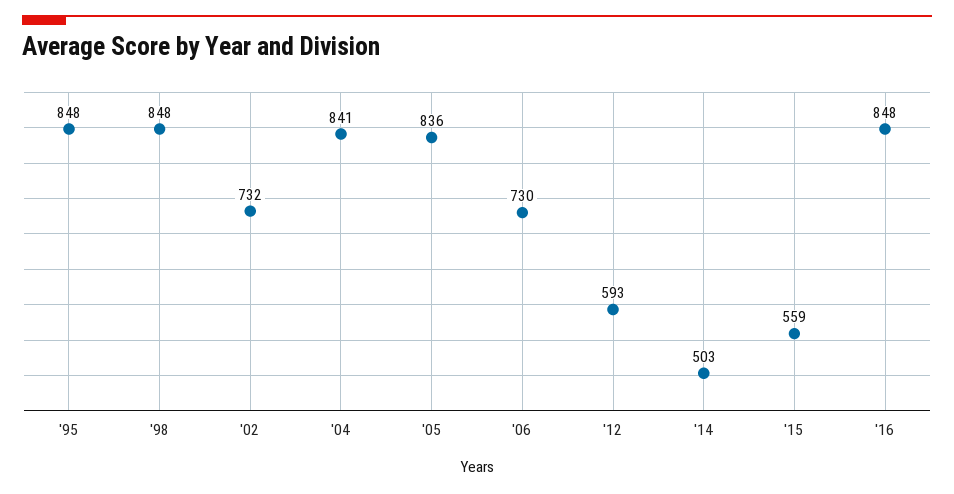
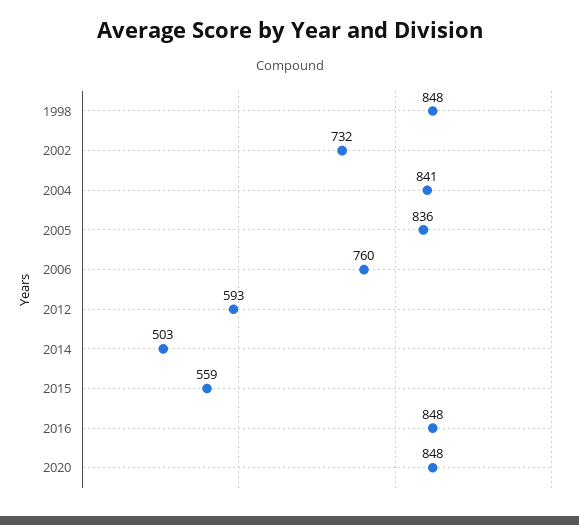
'95: 848 -> none
'06: 730 -> 760
2020: none -> 848

